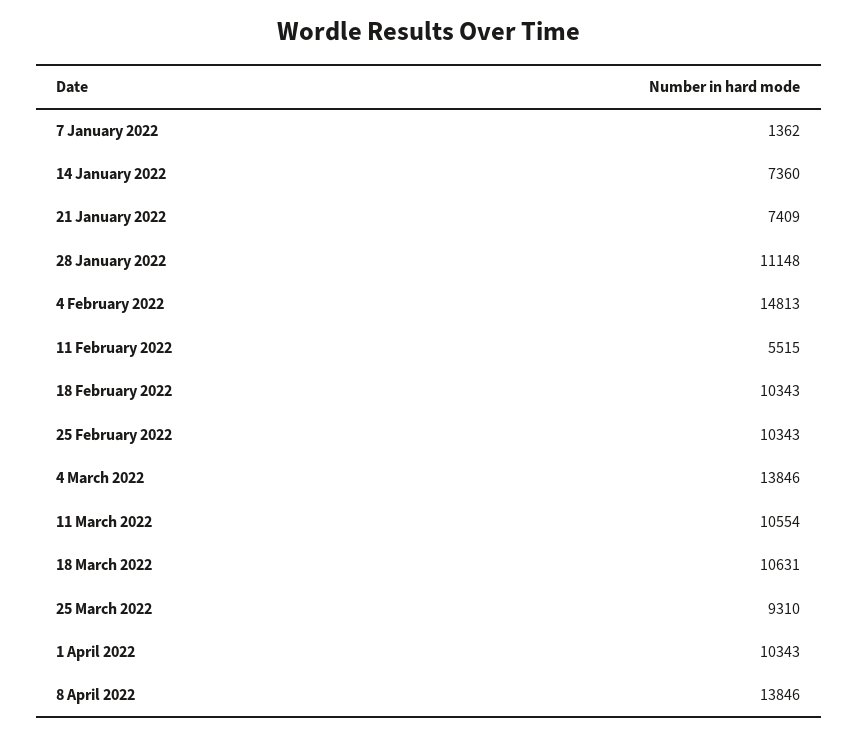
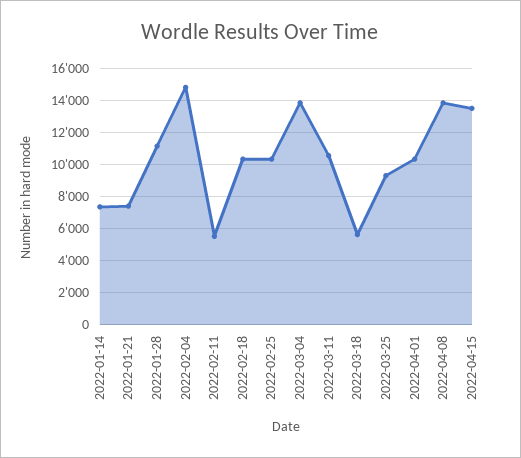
7 January 2022: 1362 -> none
18 March 2022: 10631 -> 5500
2022-04-15: none -> 13500

